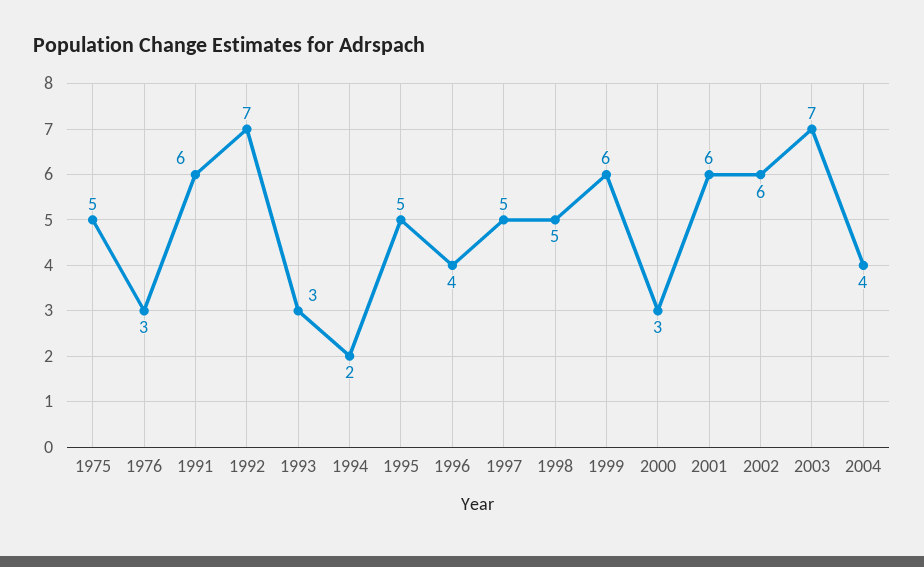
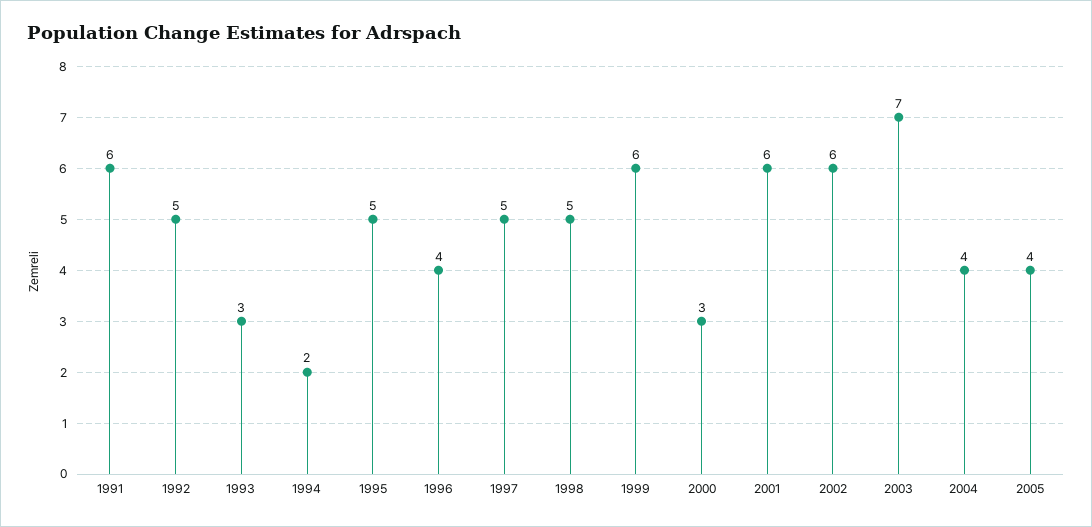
1975: 5 -> none
1976: 3 -> none
1992: 7 -> 5
2005: none -> 4

